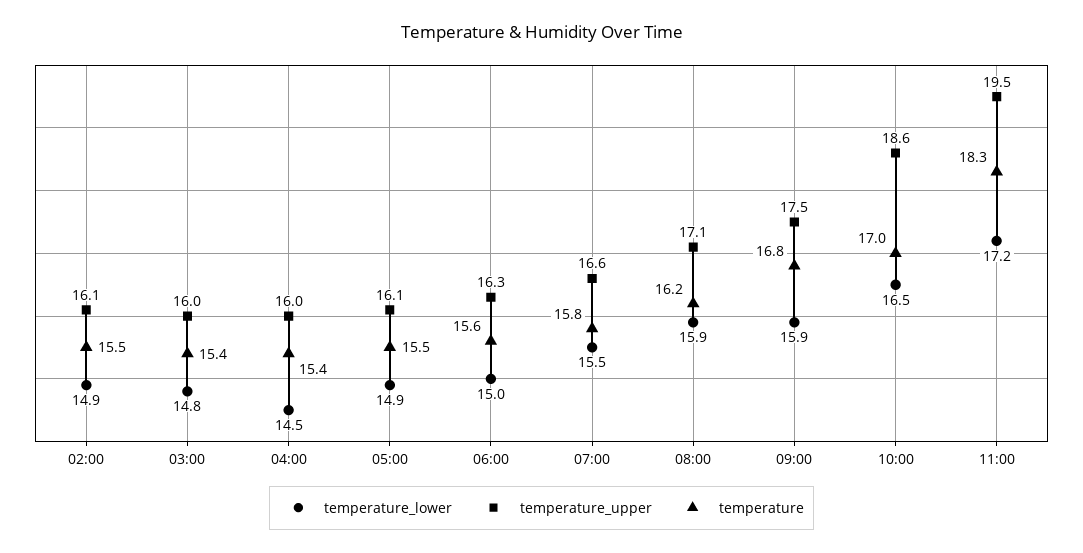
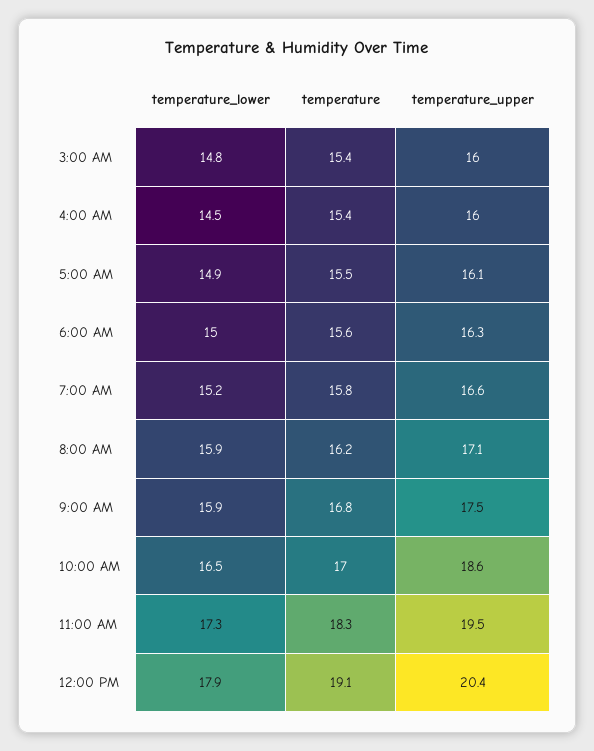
temperature_lower, 02:00: 14.9 -> none
temperature_upper, 02:00: 16.1 -> none
temperature, 02:00: 15.5 -> none
temperature_lower, 07:00: 15.5 -> 15.2
temperature_lower, 11:00: 17.2 -> 17.3
temperature_lower, 12:00 PM: none -> 17.9
temperature, 12:00 PM: none -> 19.1
temperature_upper, 12:00 PM: none -> 20.4

